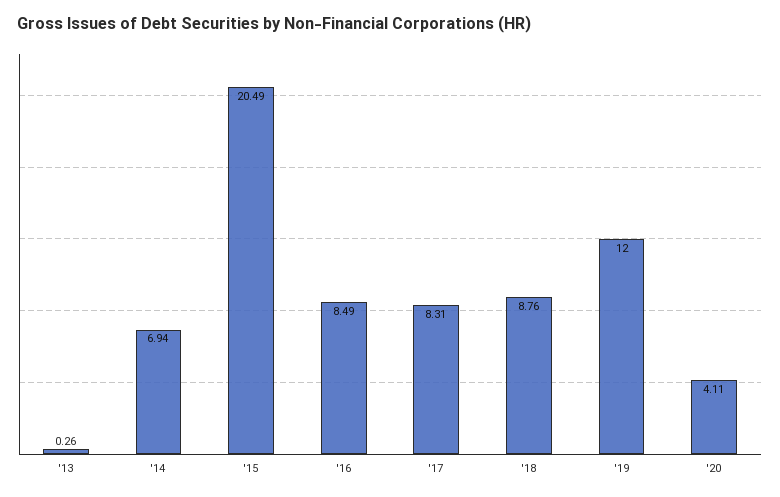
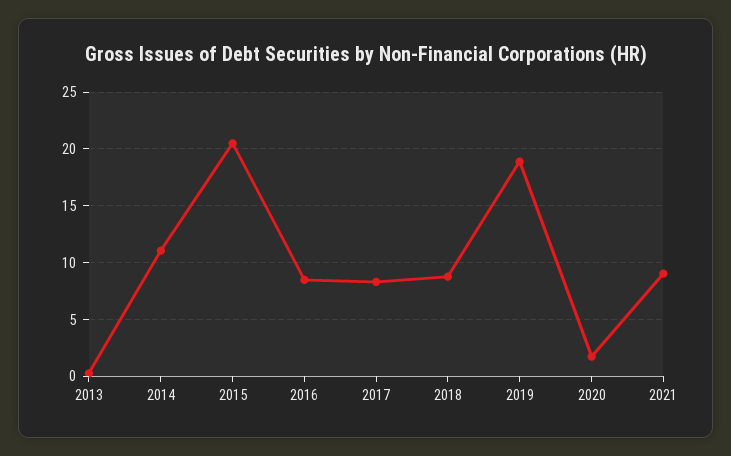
'14: 6.94 -> 11
'19: 12 -> 19
'20: 4.11 -> 2
2021: none -> 9

